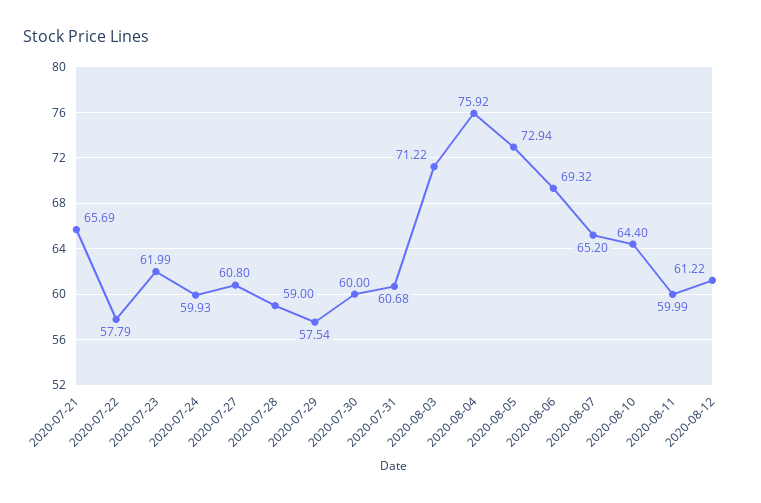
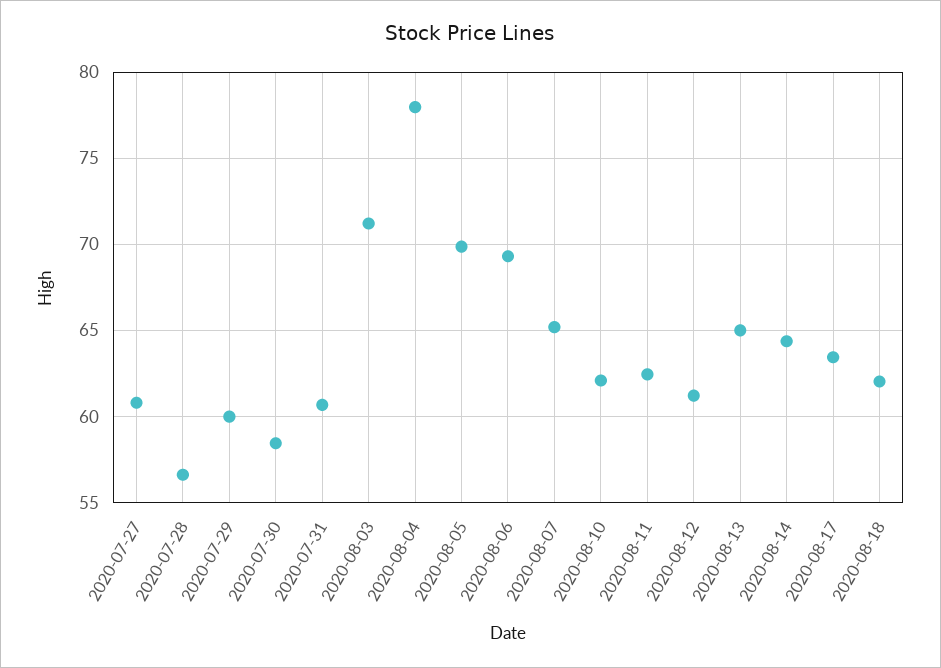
2020-07-21: 65.69 -> none
2020-07-22: 57.79 -> none
2020-07-23: 61.99 -> none
2020-07-24: 59.93 -> none
2020-07-28: 59 -> 56.5
2020-07-29: 57.54 -> 60
2020-07-30: 60 -> 58.5
2020-08-04: 75.92 -> 78
2020-08-05: 72.94 -> 70
2020-08-10: 64.4 -> 62
2020-08-11: 59.99 -> 62.5
2020-08-13: none -> 65
2020-08-14: none -> 64.5
2020-08-17: none -> 63.5
2020-08-18: none -> 62

